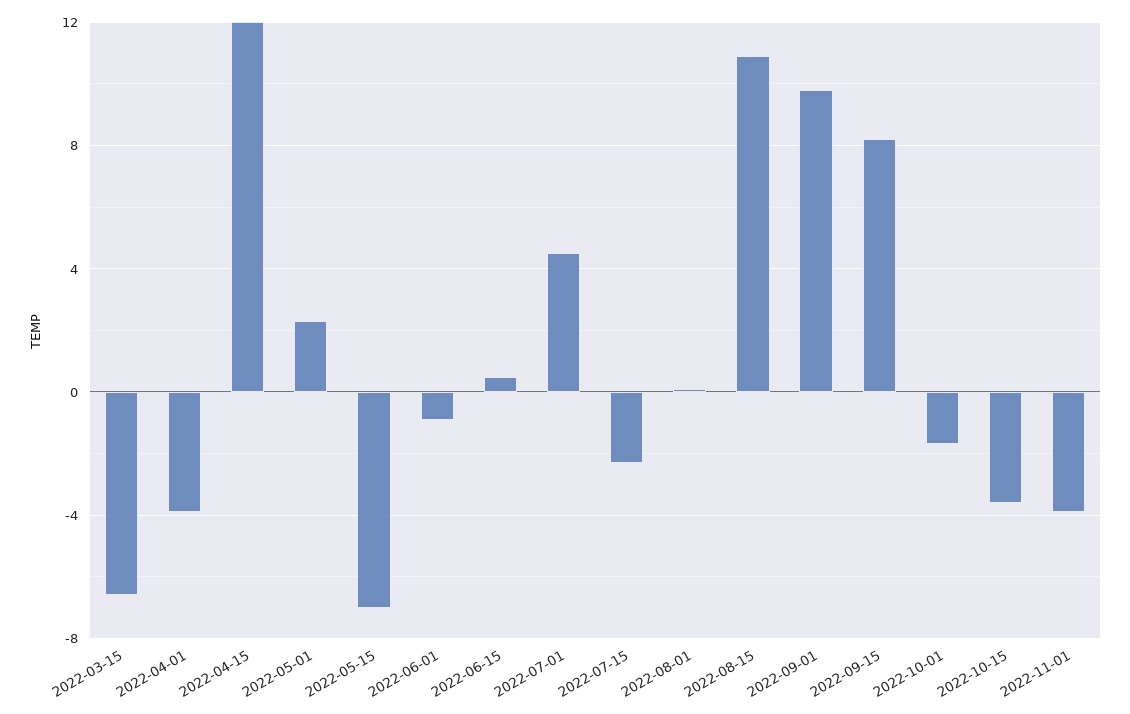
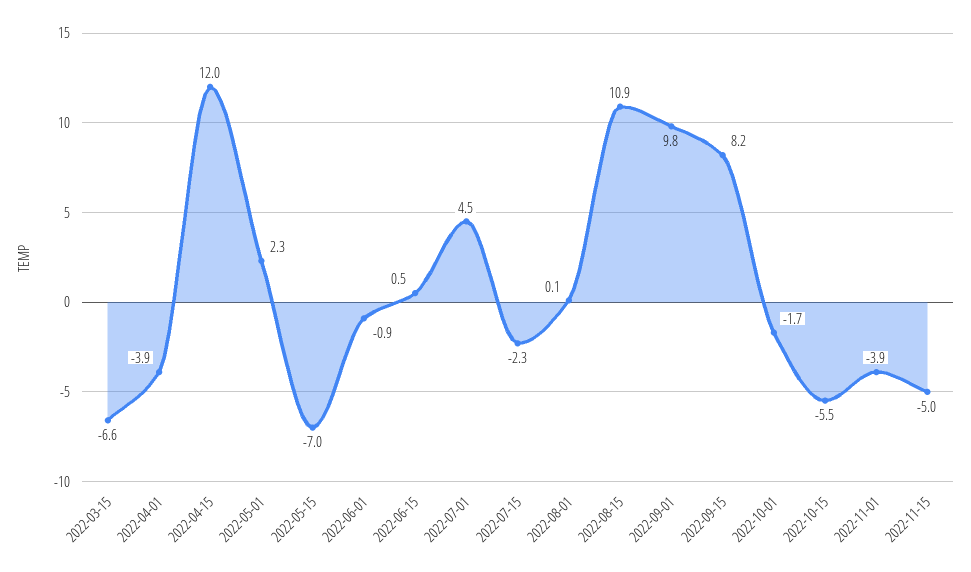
2022-10-15: -3.5 -> -5.5
2022-11-15: none -> -5

